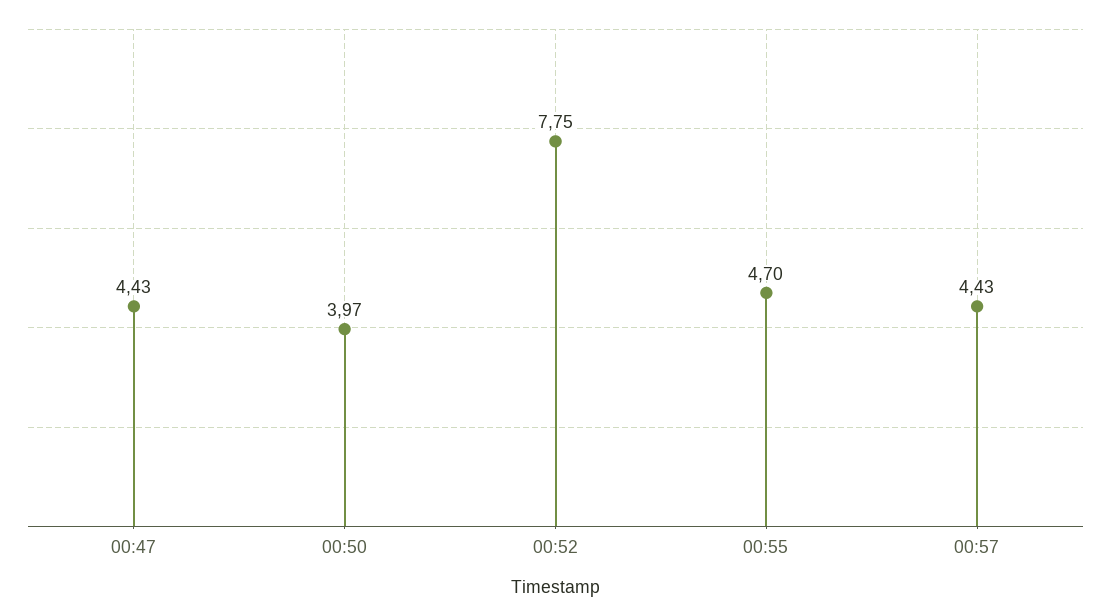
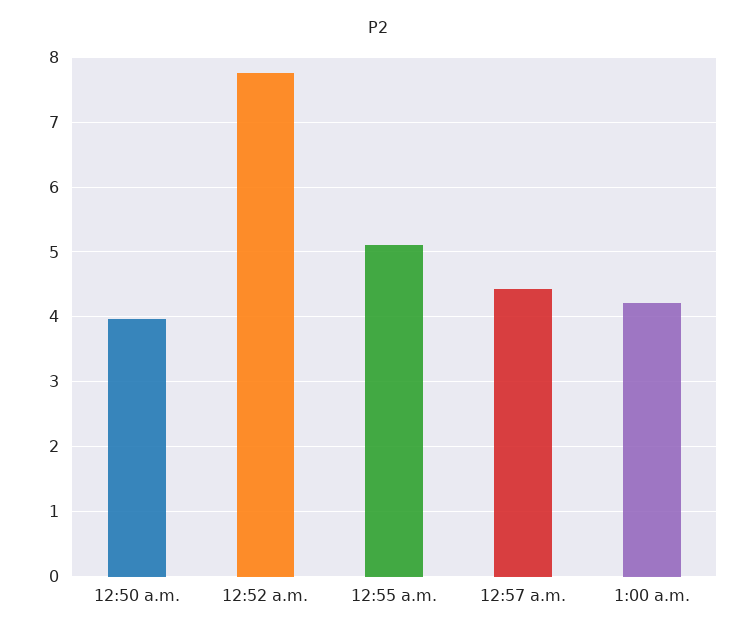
00:47: 4.43 -> none
00:55: 4.7 -> 5.1
1:00 a.m.: none -> 4.2

